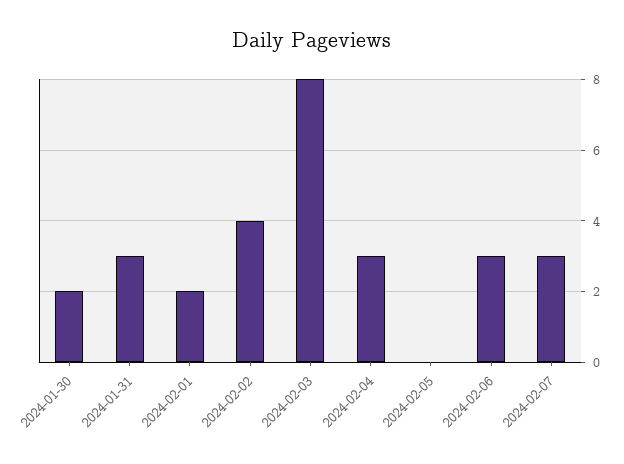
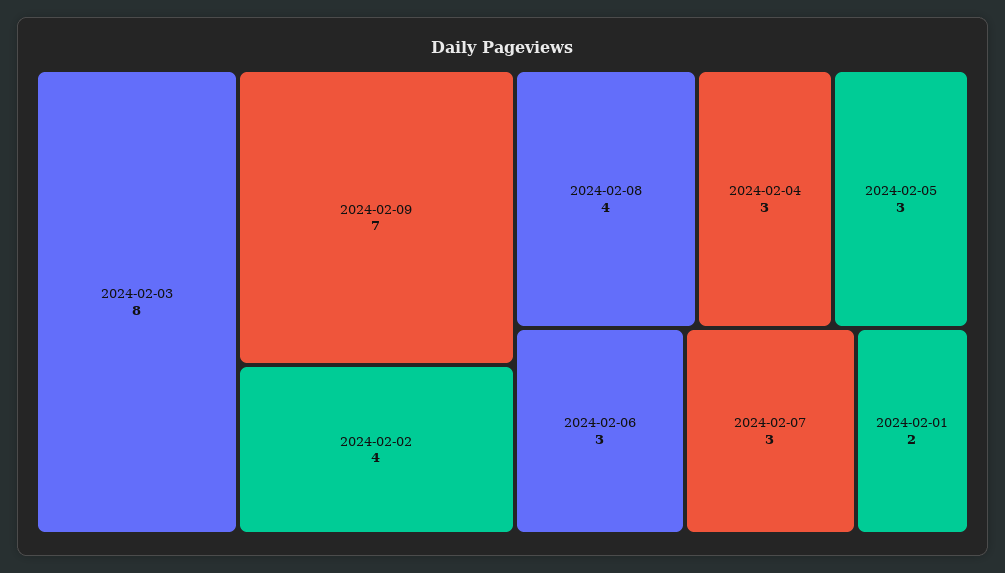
2024-01-30: 2 -> none
2024-01-31: 3 -> none
2024-02-05: 0 -> 3
2024-02-09: none -> 7
2024-02-08: none -> 4

